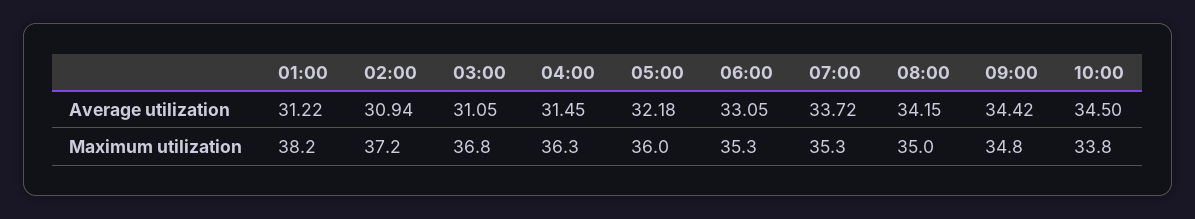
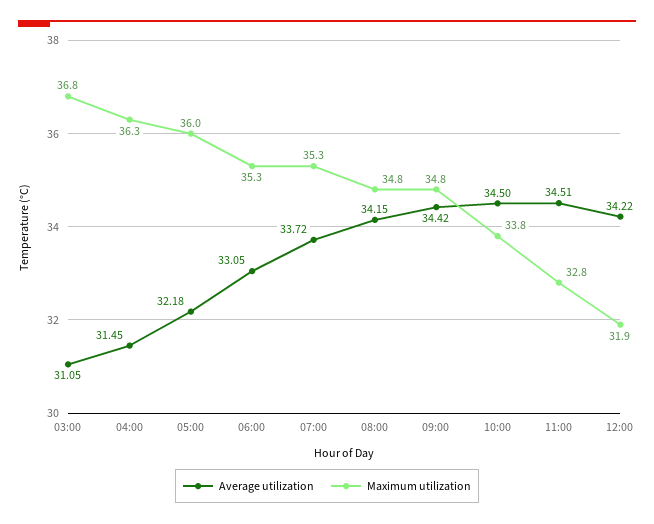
Average utilization, 01:00: 31.22 -> none
Average utilization, 02:00: 30.94 -> none
Maximum utilization, 01:00: 38.2 -> none
Maximum utilization, 02:00: 37.2 -> none
Maximum utilization, 08:00: 35 -> 34.8
Average utilization, 11:00: none -> 34.51
Maximum utilization, 11:00: none -> 32.8
Average utilization, 12:00: none -> 34.22
Maximum utilization, 12:00: none -> 31.9

